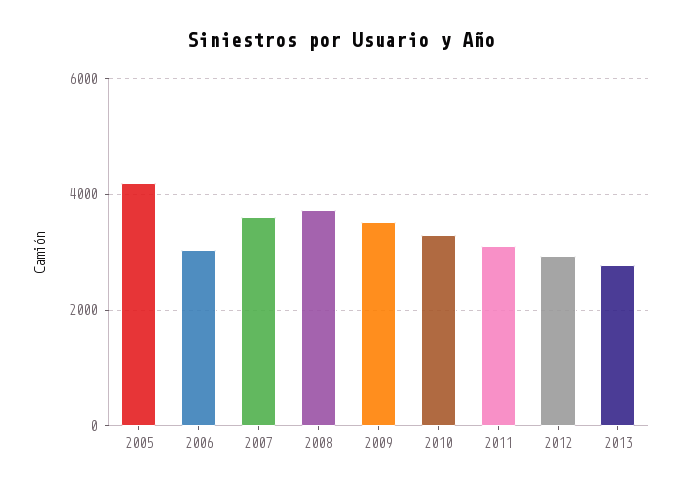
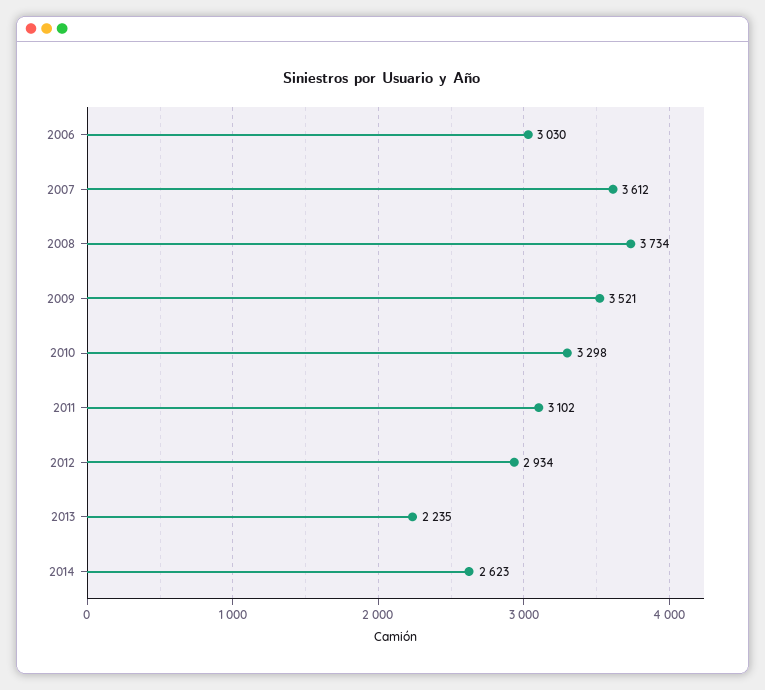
2005: 4200 -> none
2013: 2800 -> 2235
2014: none -> 2623

